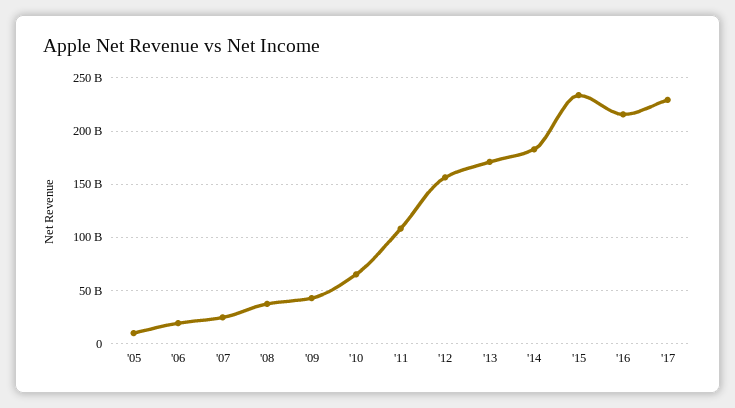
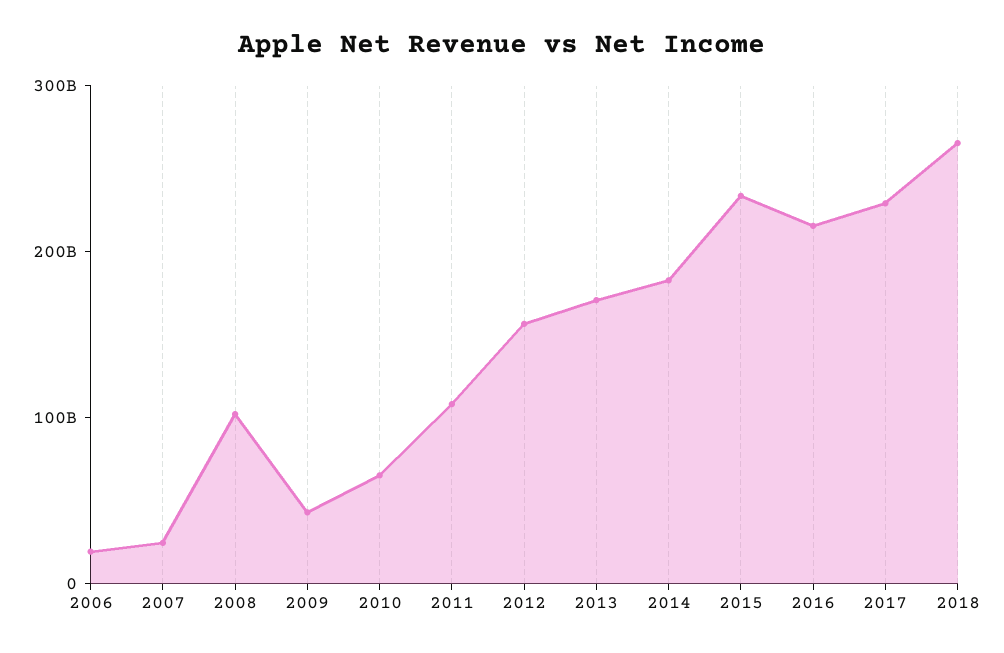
'05: 10000000000 -> none
'08: 40000000000 -> 100000000000
2018: none -> 260000000000

